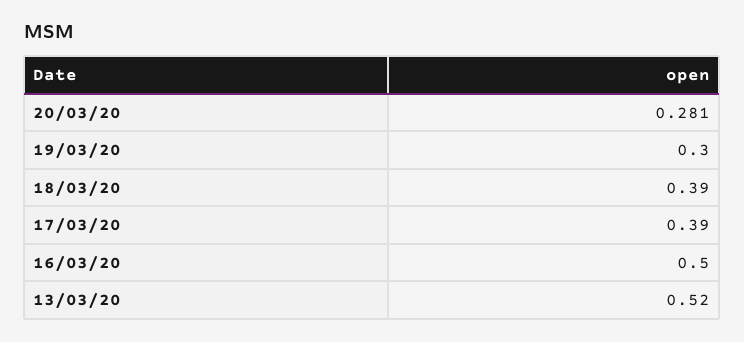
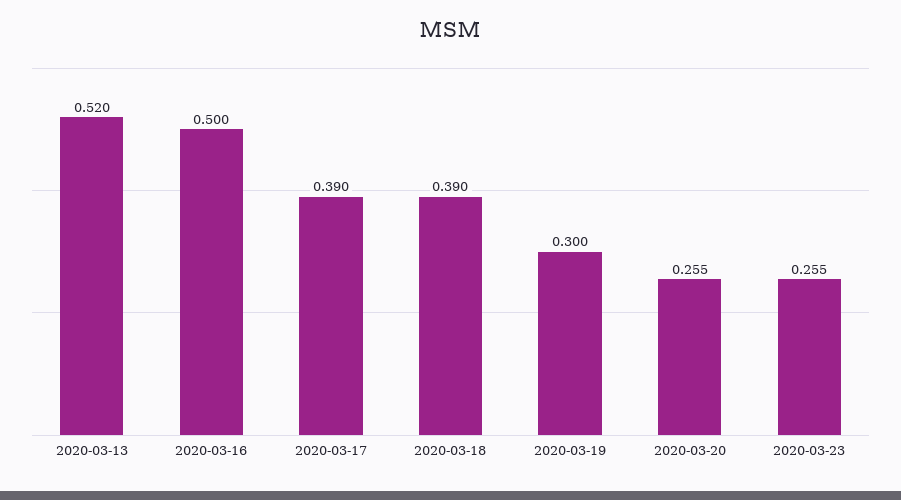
20/03/20: 0.281 -> 0.255
2020-03-23: none -> 0.255

